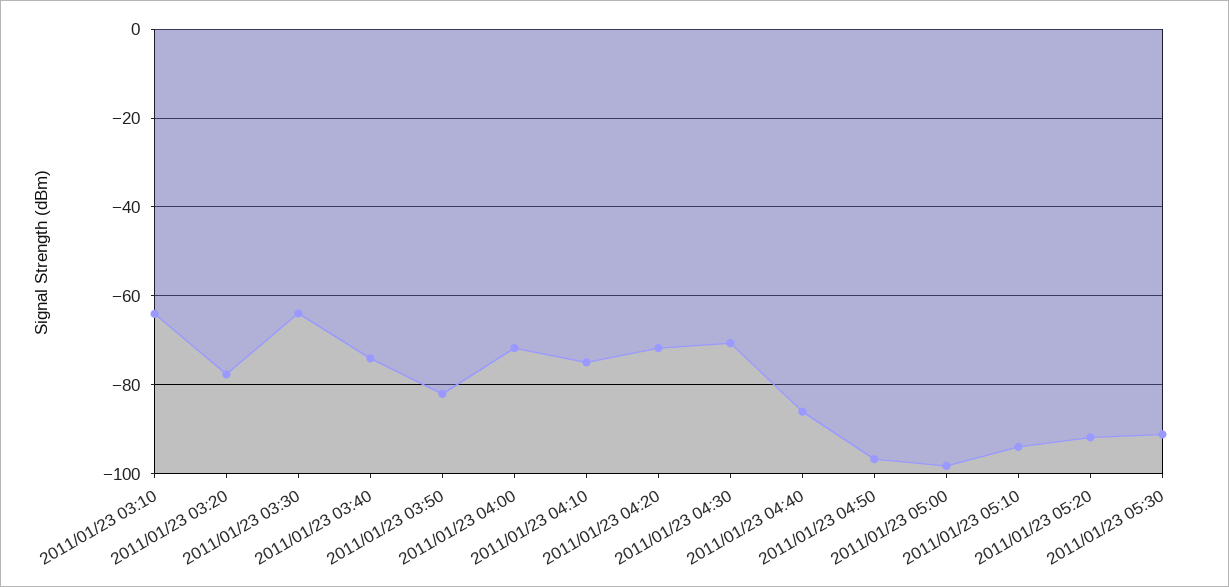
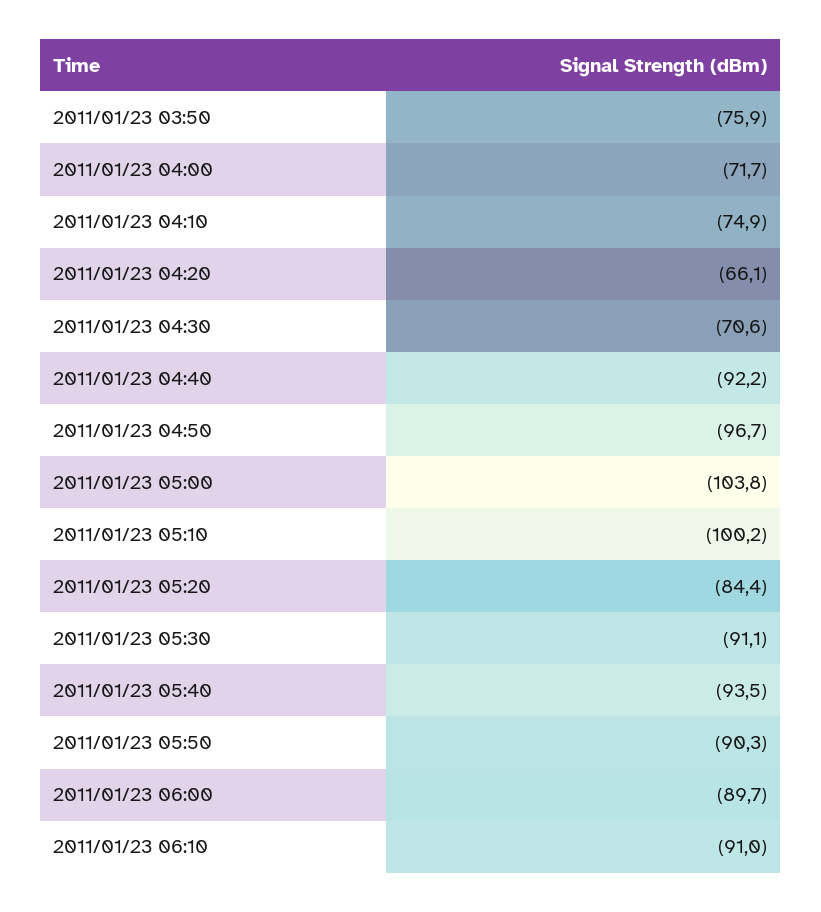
2011/01/23 03:10: -64 -> none
2011/01/23 03:20: -78 -> none
2011/01/23 03:30: -64 -> none
2011/01/23 03:40: -74 -> none
2011/01/23 03:50: -82 -> -75.9
2011/01/23 04:20: -72 -> -66.1
2011/01/23 04:40: -86 -> -92.2
2011/01/23 05:00: -98 -> -103.8
2011/01/23 05:10: -94 -> -100.2
2011/01/23 05:20: -92 -> -84.4
2011/01/23 05:40: none -> -93.5
2011/01/23 05:50: none -> -90.3
2011/01/23 06:00: none -> -89.7
2011/01/23 06:10: none -> -91

